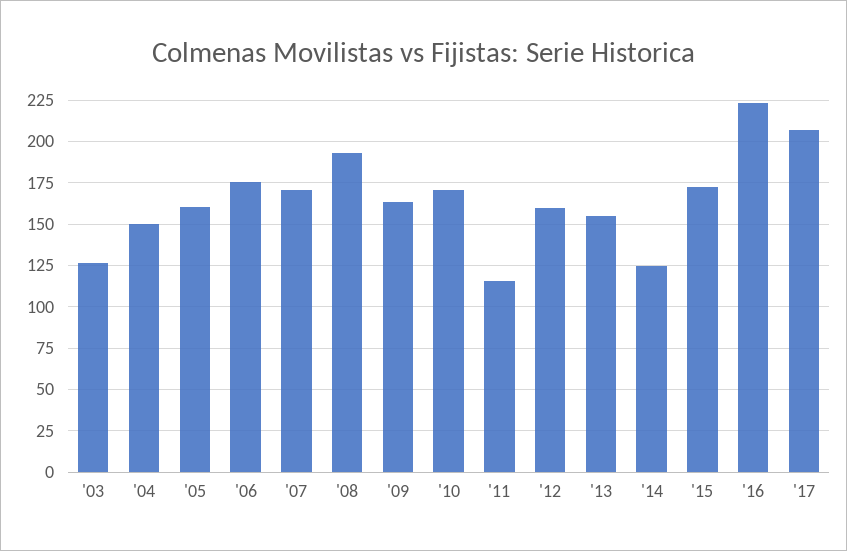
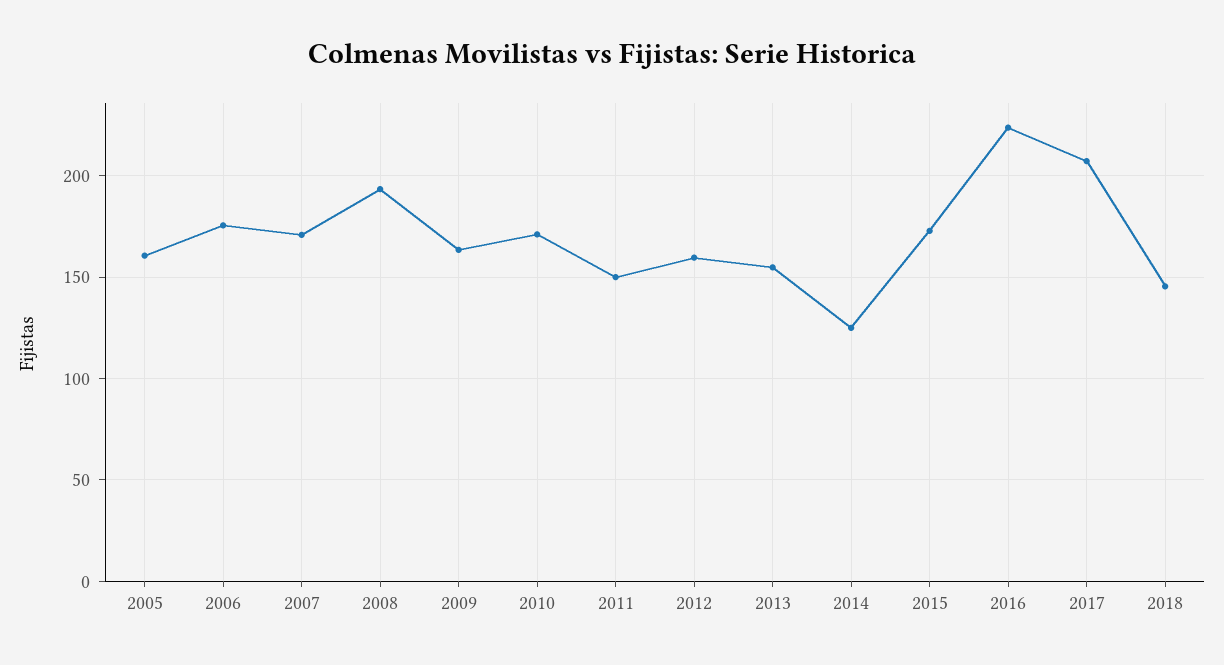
'03: 125 -> none
'04: 150 -> none
'11: 115 -> 150
2018: none -> 145

